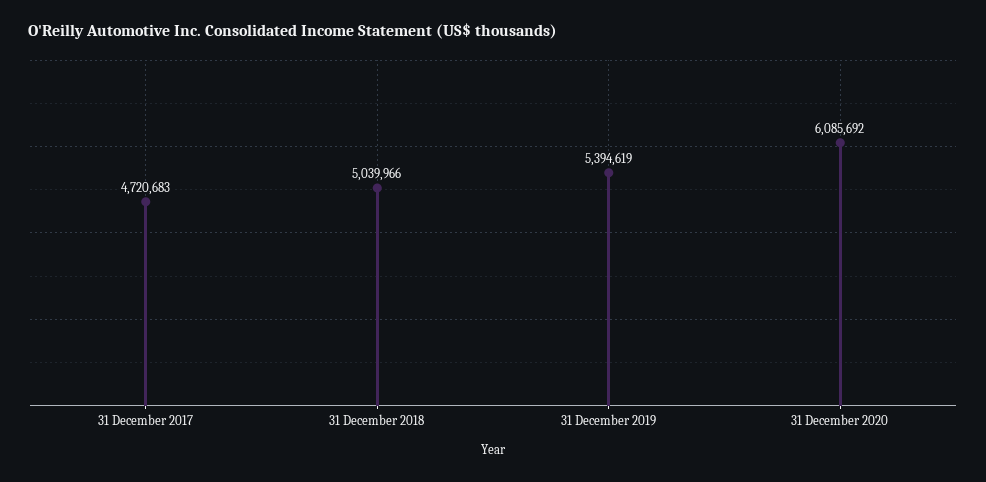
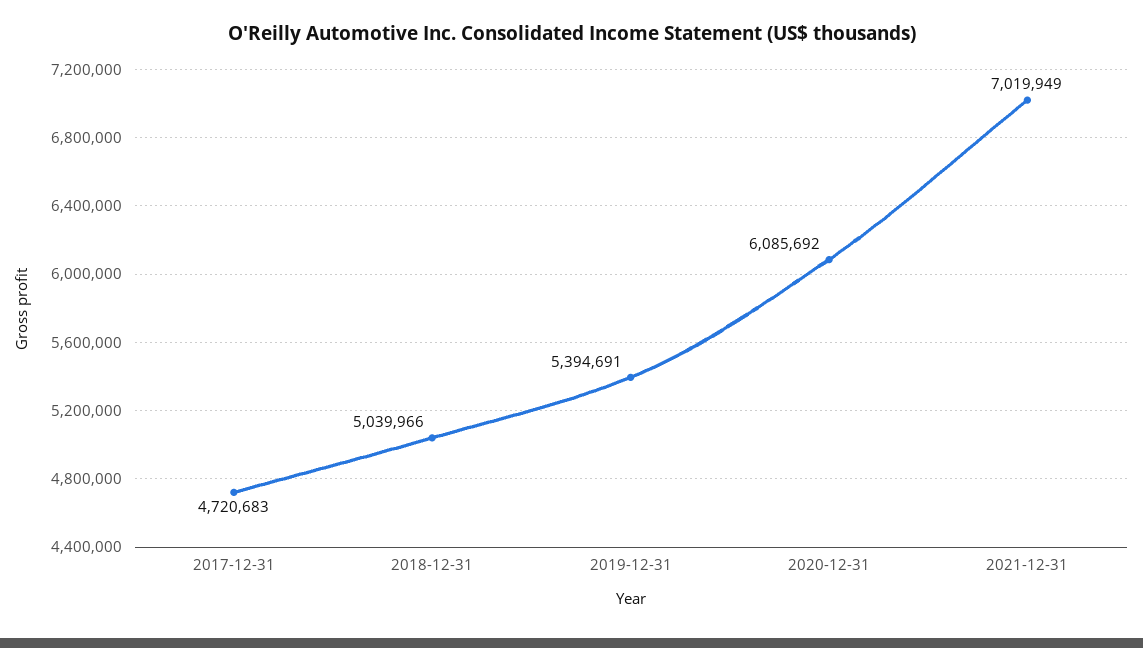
31 December 2019: 5394619 -> 5394691
2021-12-31: none -> 7019949

